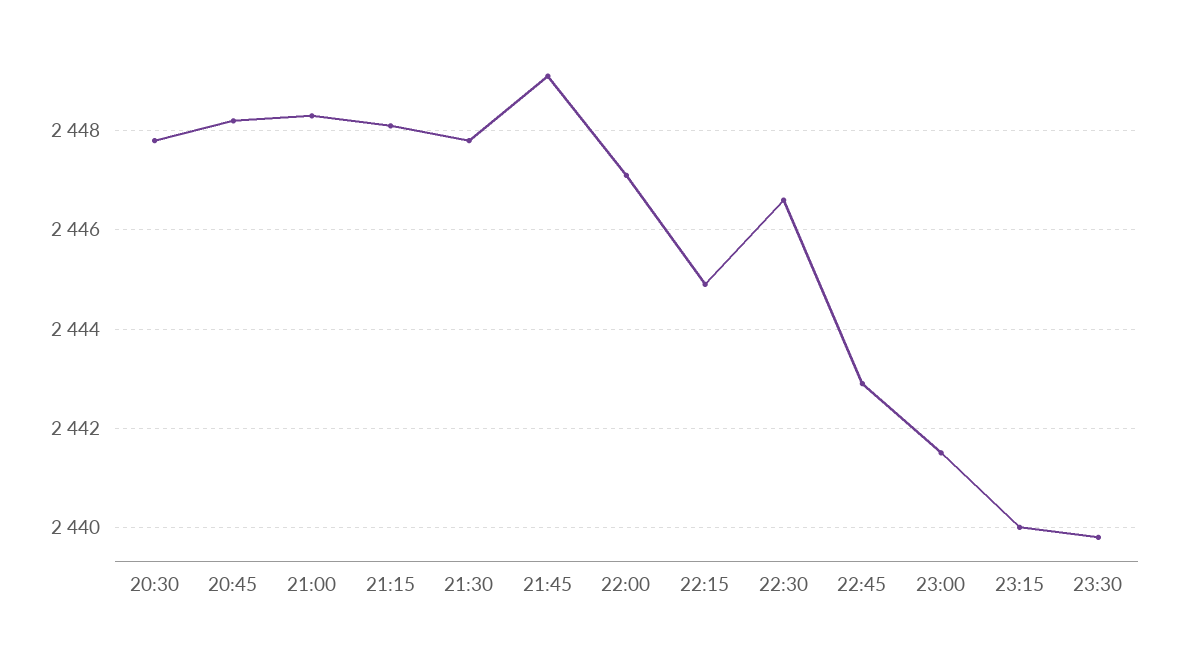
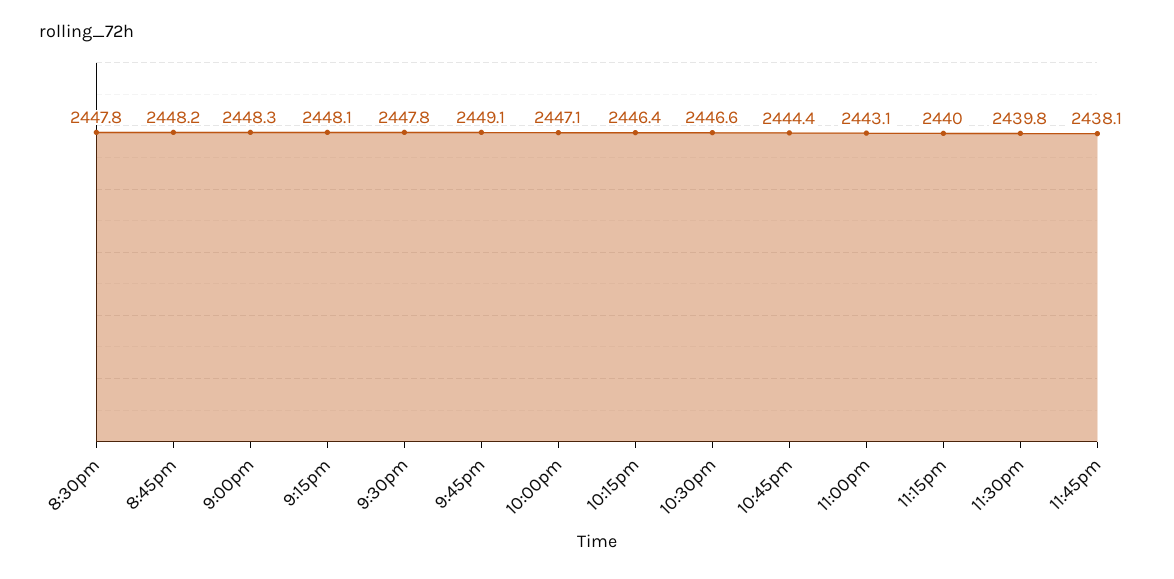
22:15: 2445 -> 2446.4
22:45: 2443 -> 2444.4
23:00: 2441.5 -> 2443.1
11:45pm: none -> 2438.1

